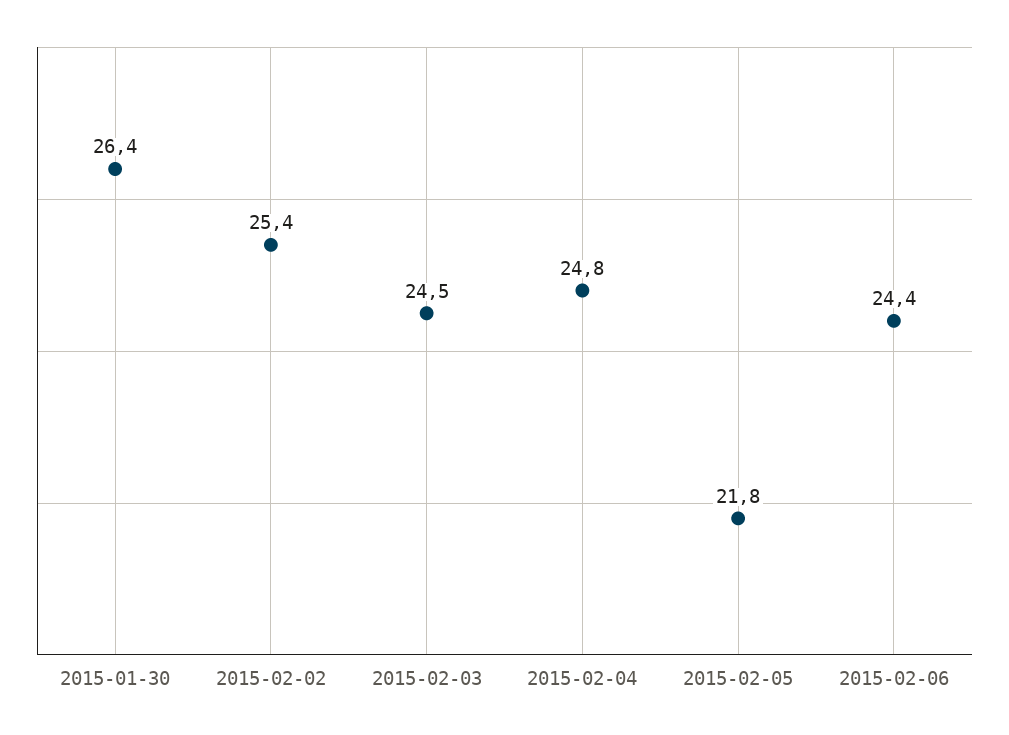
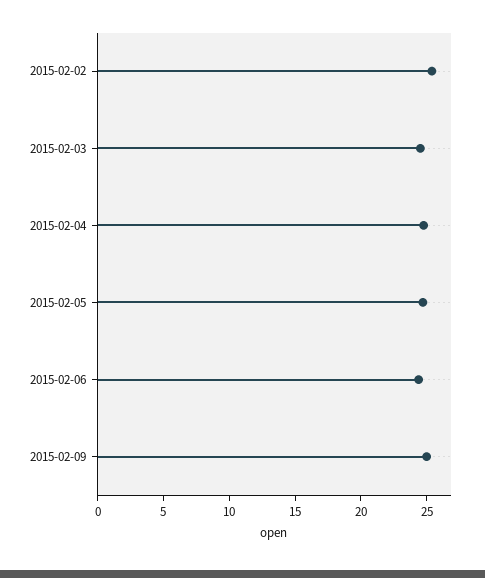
2015-01-30: 26.4 -> none
2015-02-05: 21.8 -> 25
2015-02-09: none -> 25

